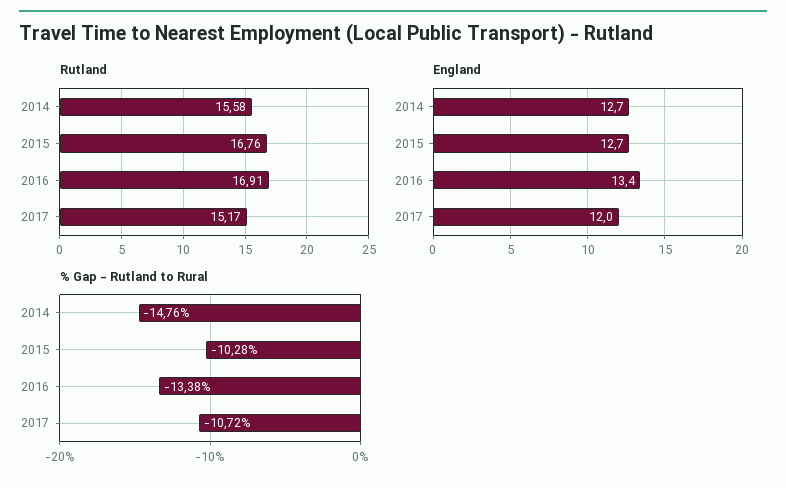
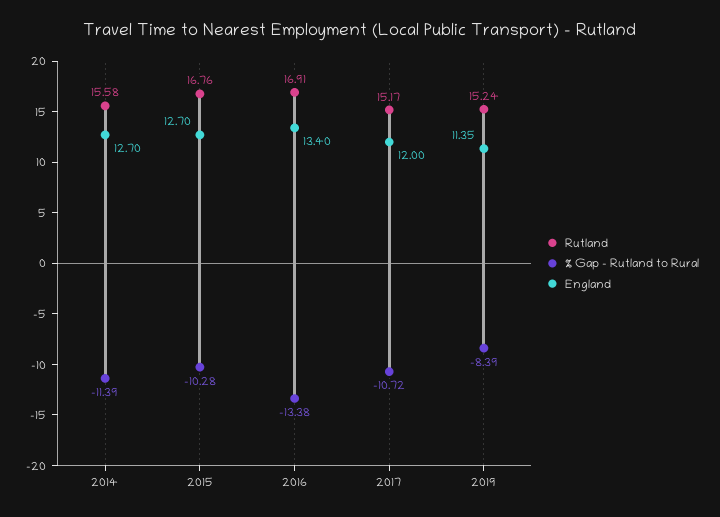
% Gap - Rutland to Rural, 2014: -14.76 -> -11.39
Rutland, 2019: none -> 15.24
% Gap - Rutland to Rural, 2019: none -> -8.39
England, 2019: none -> 11.35

